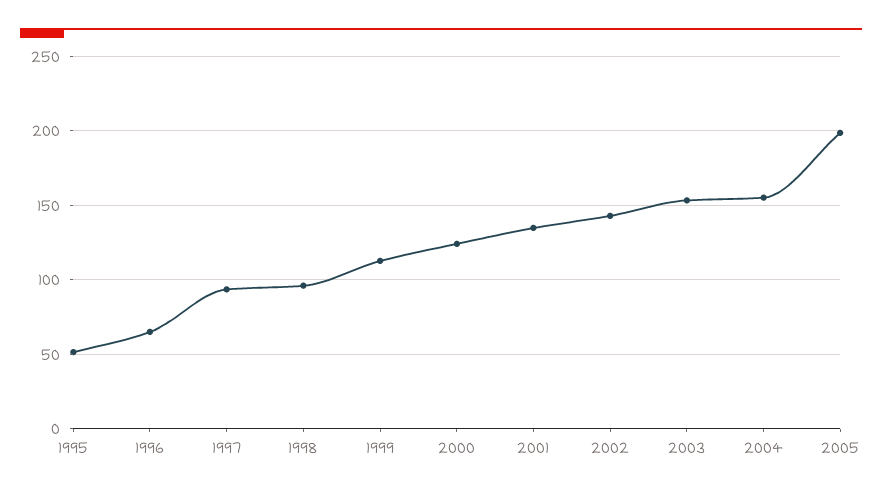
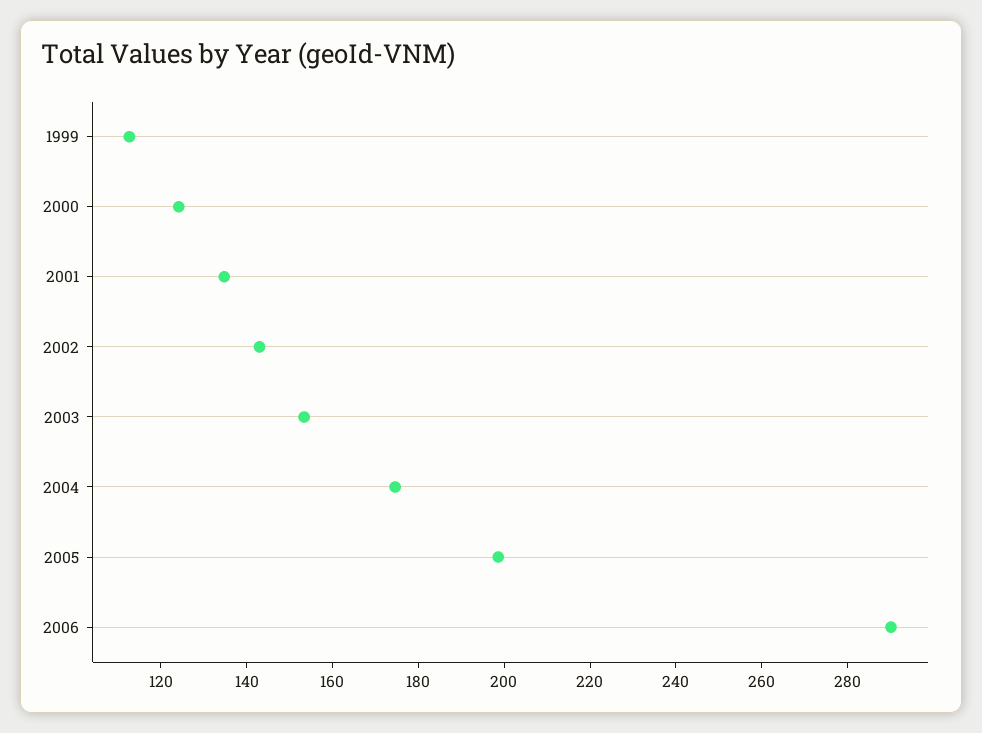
1995: 50 -> none
1996: 65 -> none
1997: 95 -> none
1998: 95 -> none
2004: 155 -> 175
2006: none -> 290

